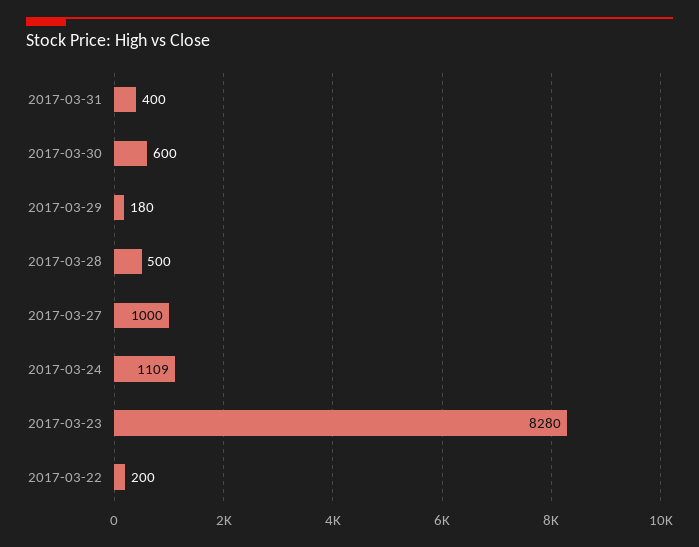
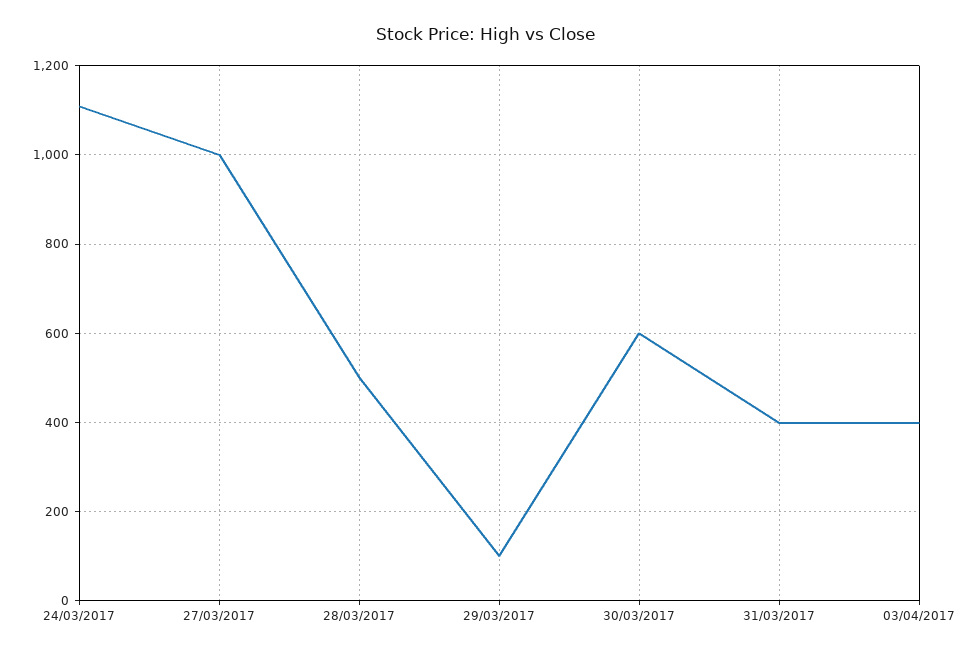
2017-03-29: 180 -> 100
2017-03-23: 8280 -> none
2017-03-22: 200 -> none
03/04/2017: none -> 400

